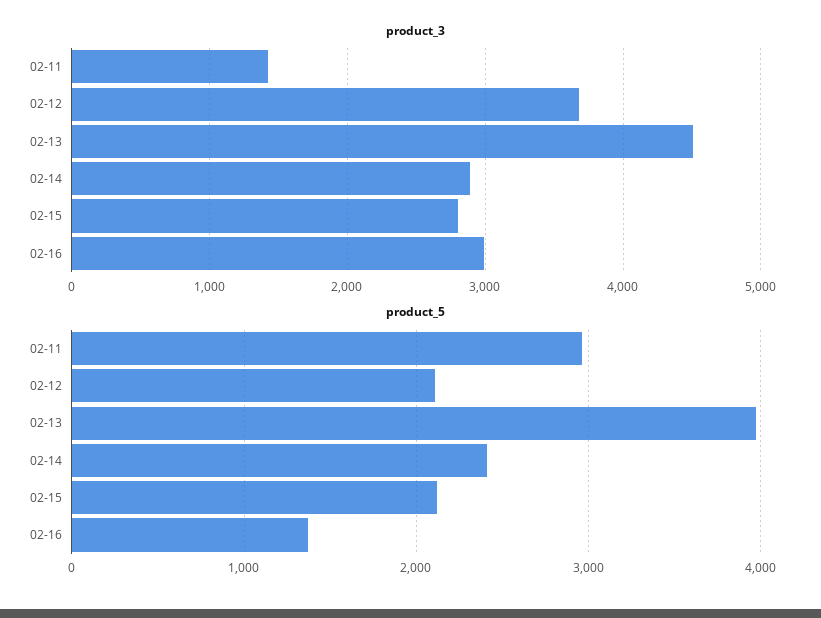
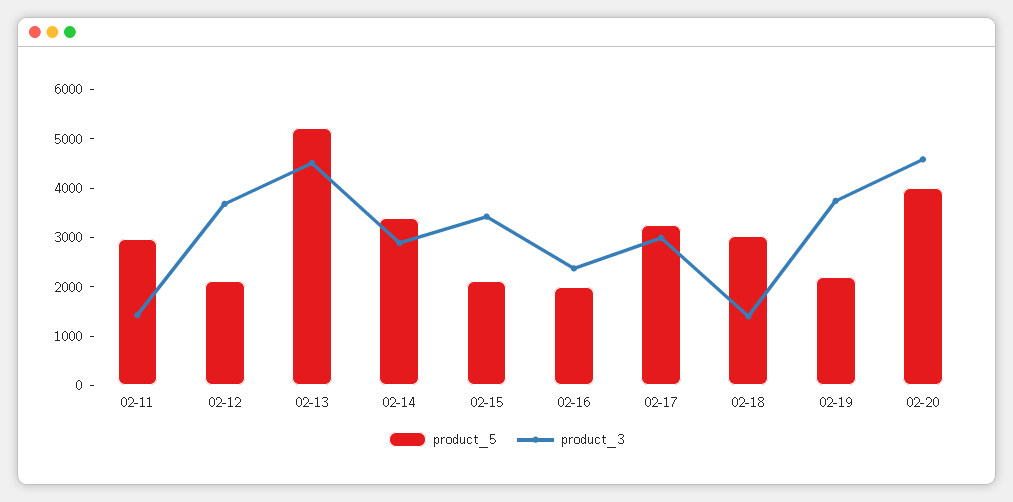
product_3, 02-15: 2800 -> 3400
product_3, 02-16: 3000 -> 2400
product_5, 02-13: 4000 -> 5200
product_5, 02-14: 2400 -> 3400
product_5, 02-16: 1400 -> 2000
product_5, 02-17: none -> 3200
product_3, 02-17: none -> 3000
product_5, 02-18: none -> 3000
product_3, 02-18: none -> 1400
product_5, 02-19: none -> 2200
product_3, 02-19: none -> 3800
product_5, 02-20: none -> 4000
product_3, 02-20: none -> 4600

